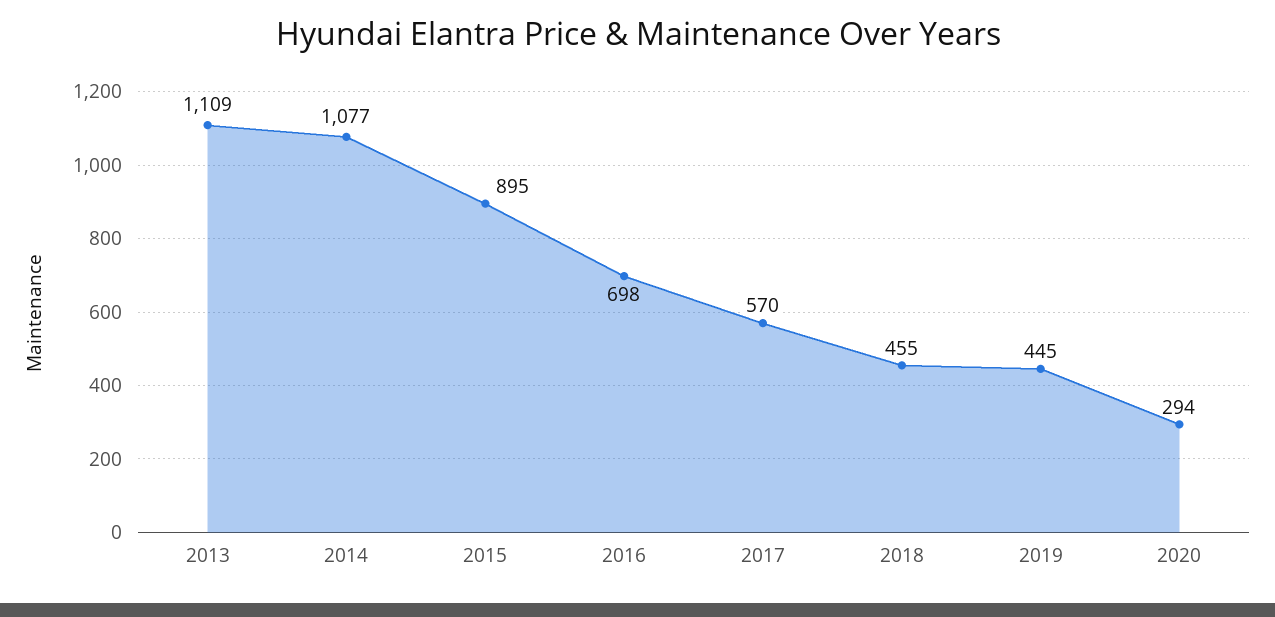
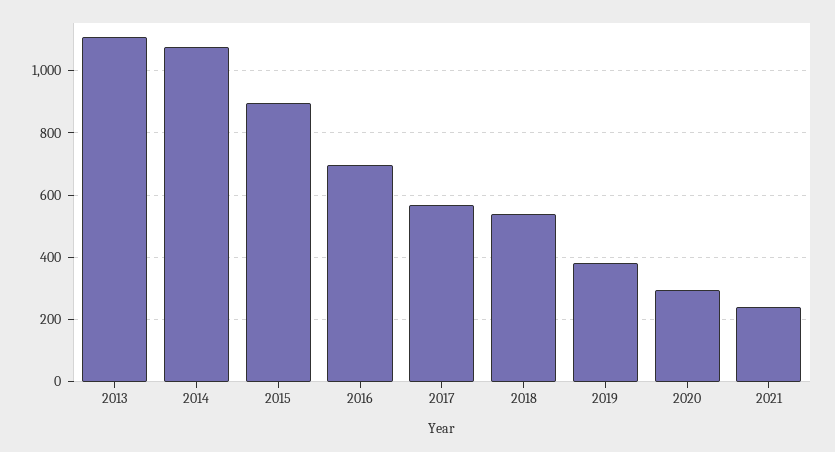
2018: 455 -> 540
2019: 445 -> 380
2021: none -> 240

